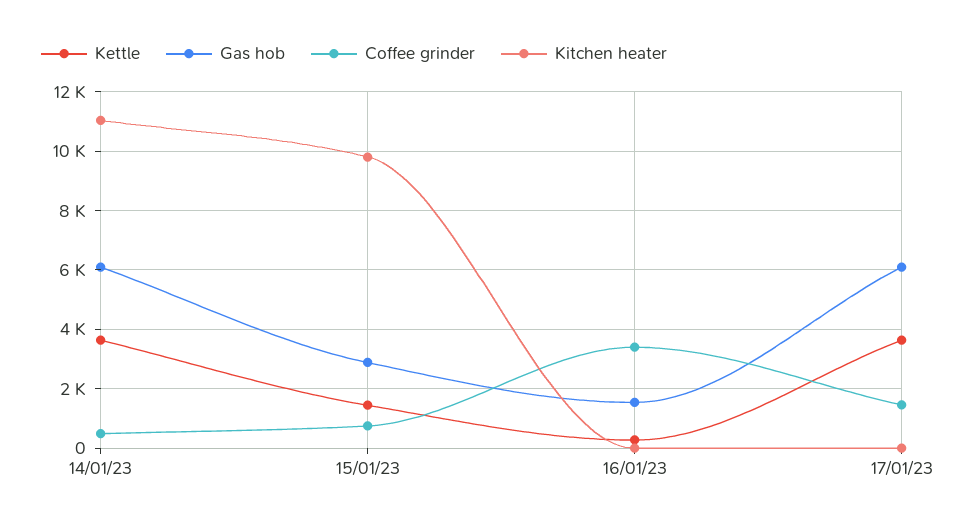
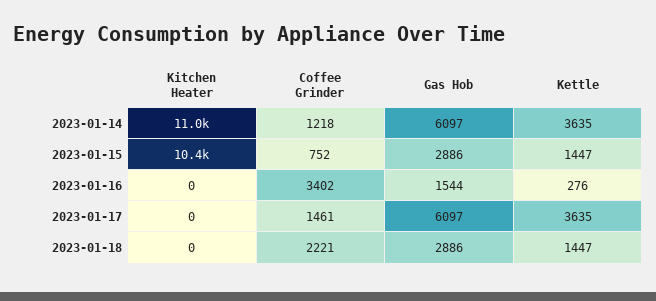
Coffee grinder, 14/01/23: 500 -> 1218
Kitchen heater, 15/01/23: 9750 -> 10400
Kitchen heater, 2023-01-18: none -> 0
Coffee grinder, 2023-01-18: none -> 2221
Gas hob, 2023-01-18: none -> 2886
Kettle, 2023-01-18: none -> 1447

